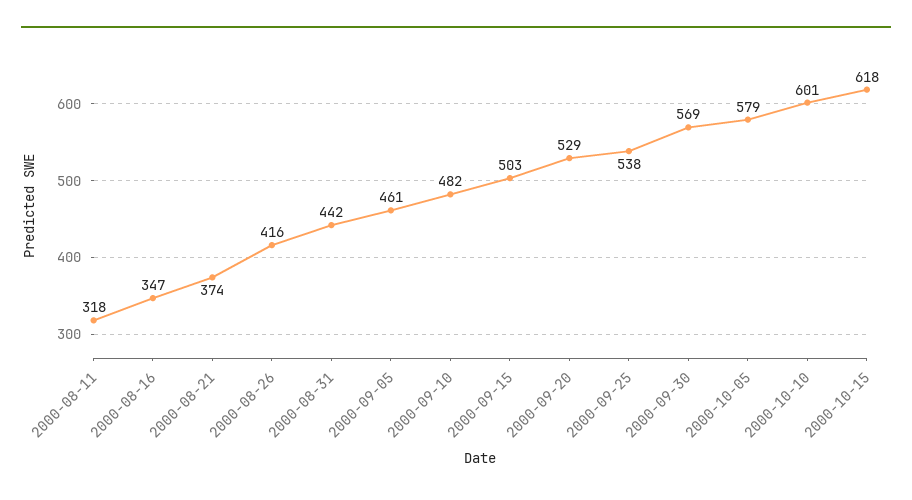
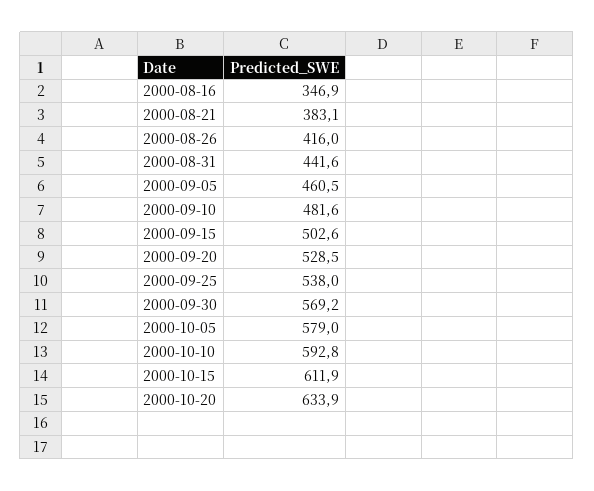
2000-08-11: 318 -> none
2000-08-21: 374 -> 383.1
2000-10-10: 601 -> 592.8
2000-10-15: 618 -> 611.9
2000-10-20: none -> 633.9

